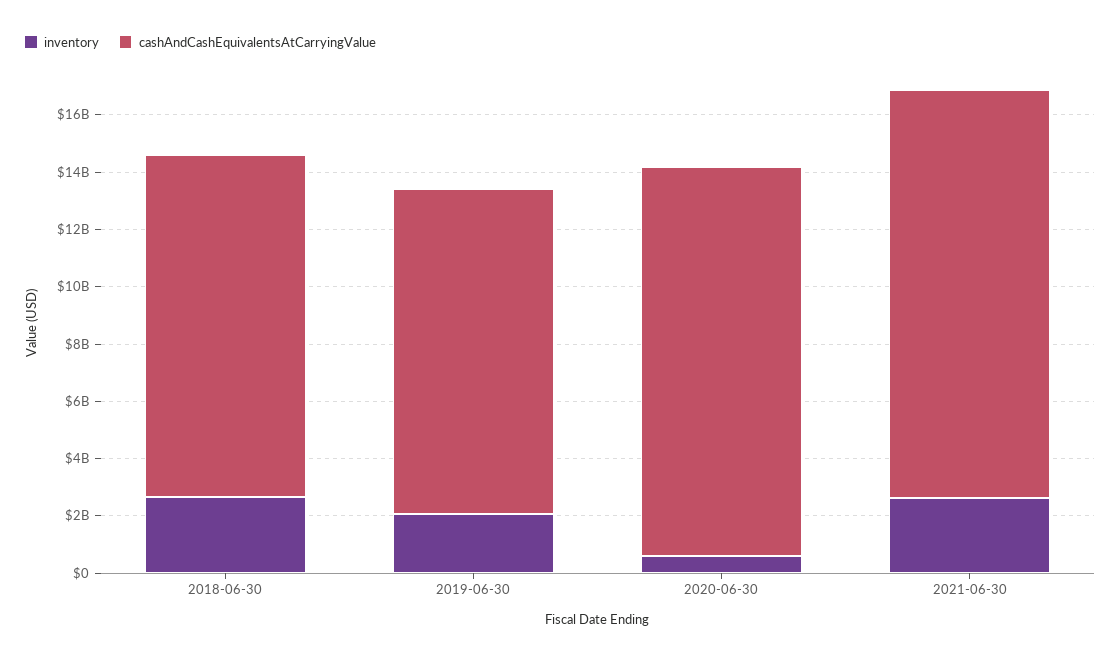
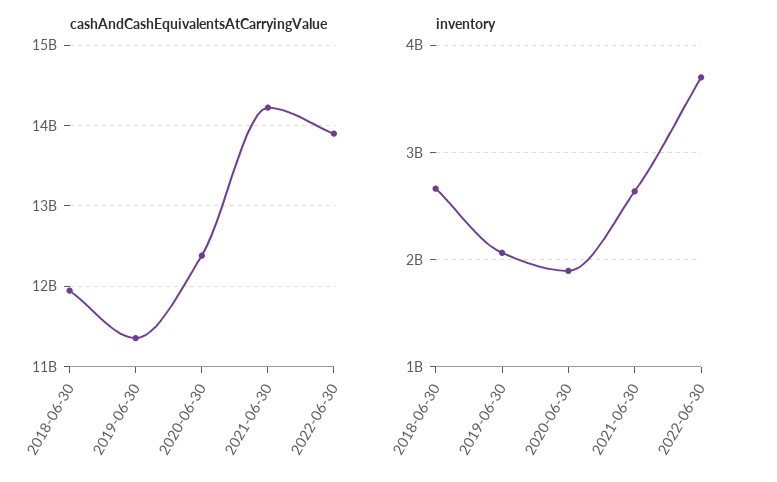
inventory, 2020-06-30: 500000000 -> 1900000000
cashAndCashEquivalentsAtCarryingValue, 2020-06-30: 13500000000 -> 12400000000
cashAndCashEquivalentsAtCarryingValue, 2022-06-30: none -> 13900000000
inventory, 2022-06-30: none -> 3700000000

